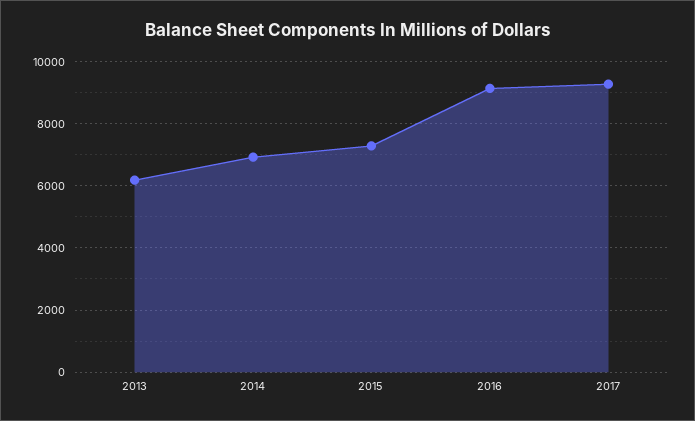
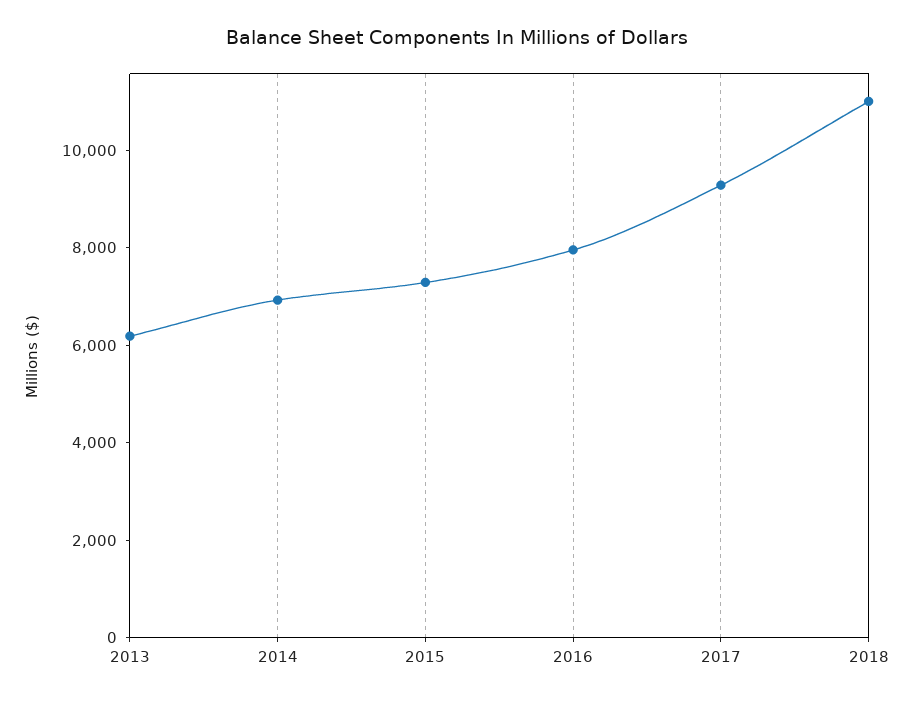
2016: 9200 -> 8000
2018: none -> 11000

